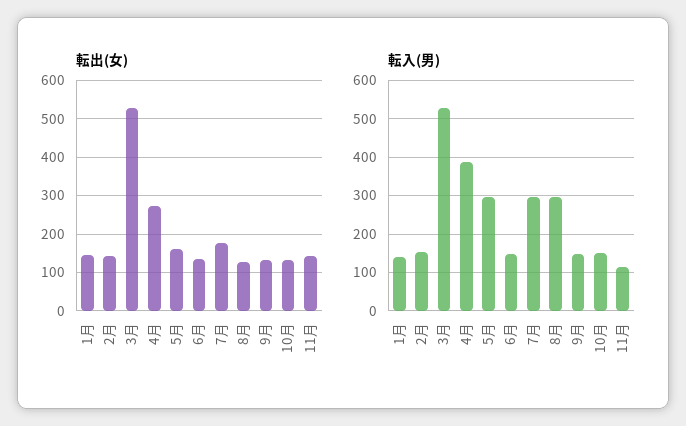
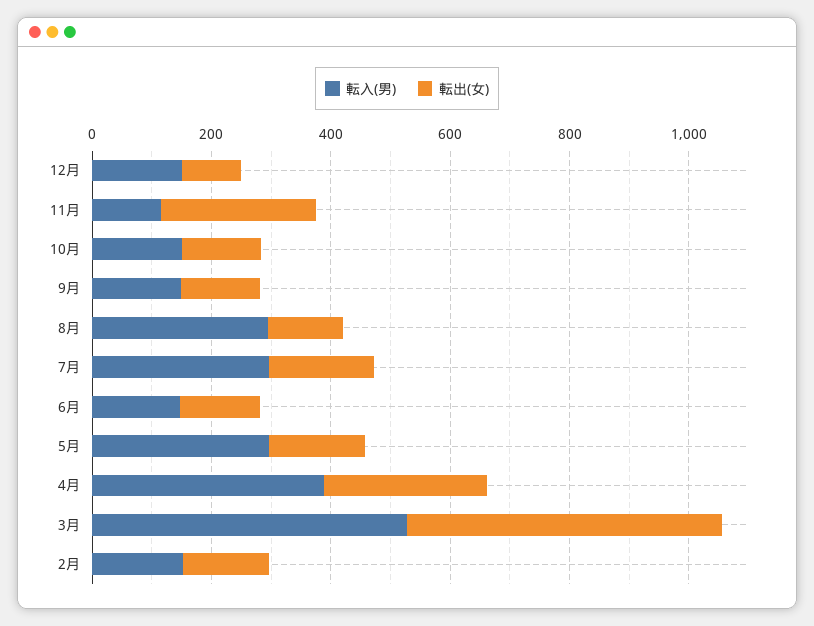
転出(女), 1月: 140 -> none
転出(女), 11月: 140 -> 250
転入(男), 1月: 140 -> none
転入(男), 12月: none -> 150
転出(女), 12月: none -> 100

